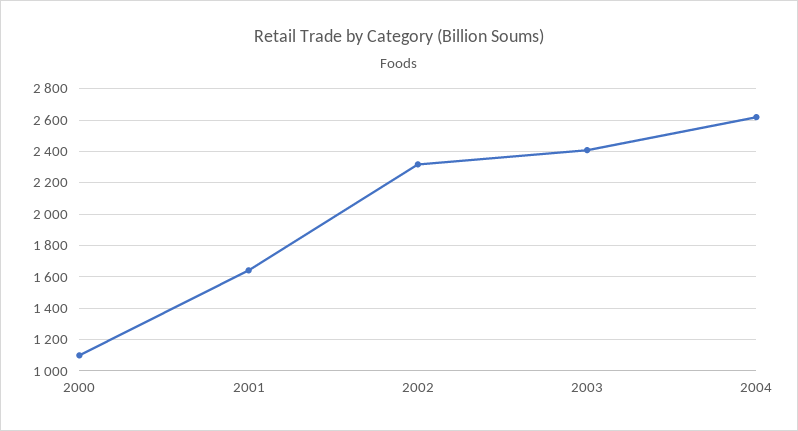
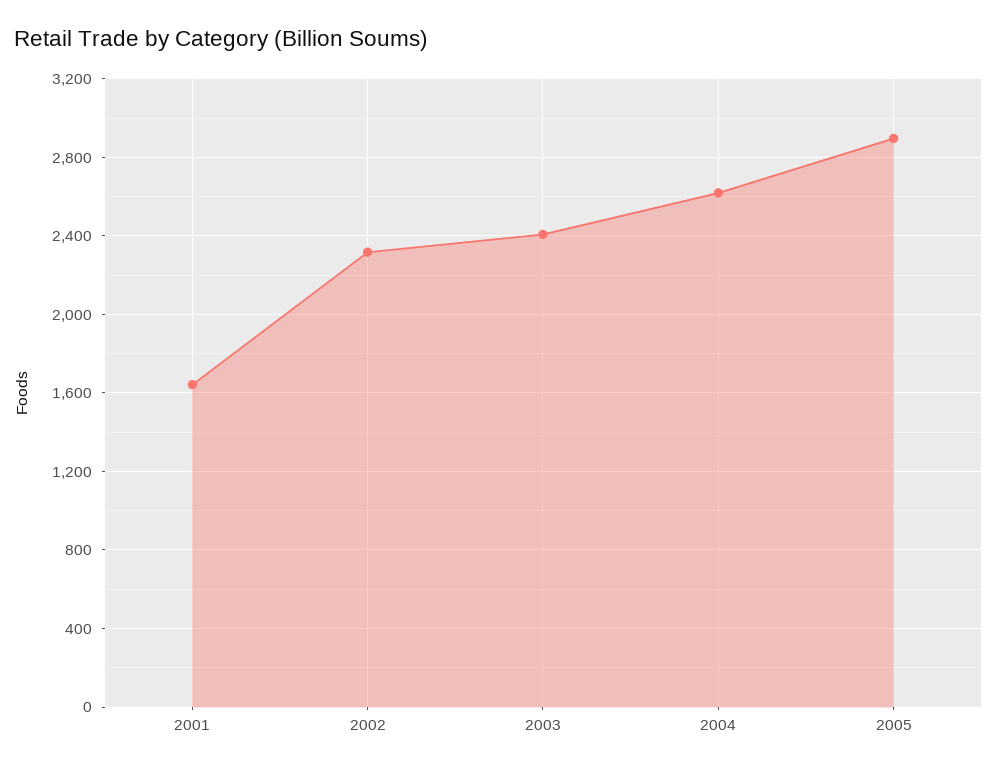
2000: 1100 -> none
2005: none -> 2900

